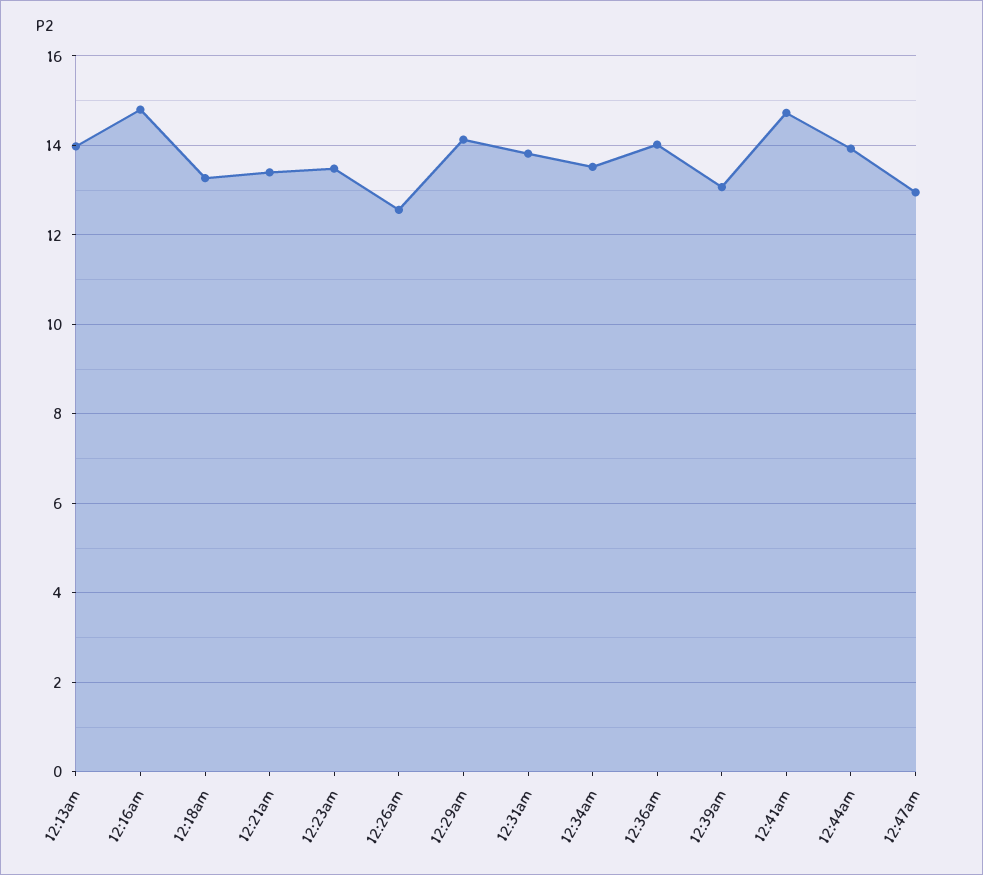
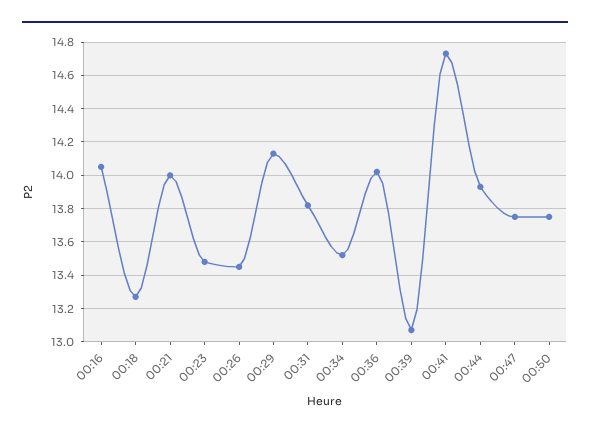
12:13am: 14 -> none
12:16am: 14.8 -> 14.05
12:21am: 13.4 -> 14
12:26am: 12.6 -> 13.45
12:47am: 13 -> 13.75
00:50: none -> 13.75

